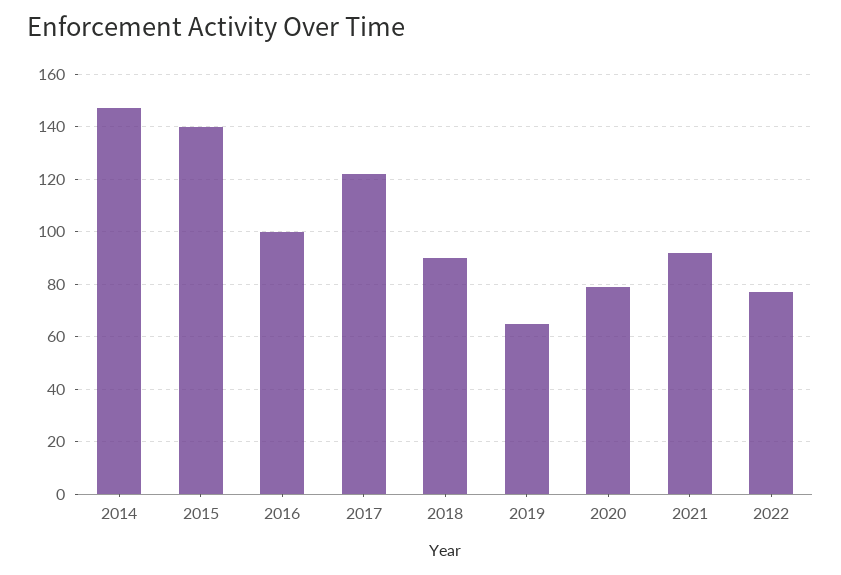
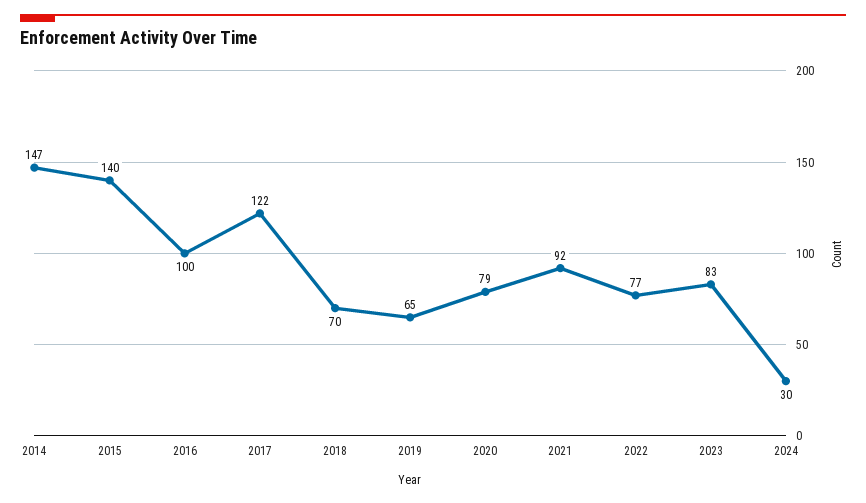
2018: 90 -> 70
2023: none -> 83
2024: none -> 30

